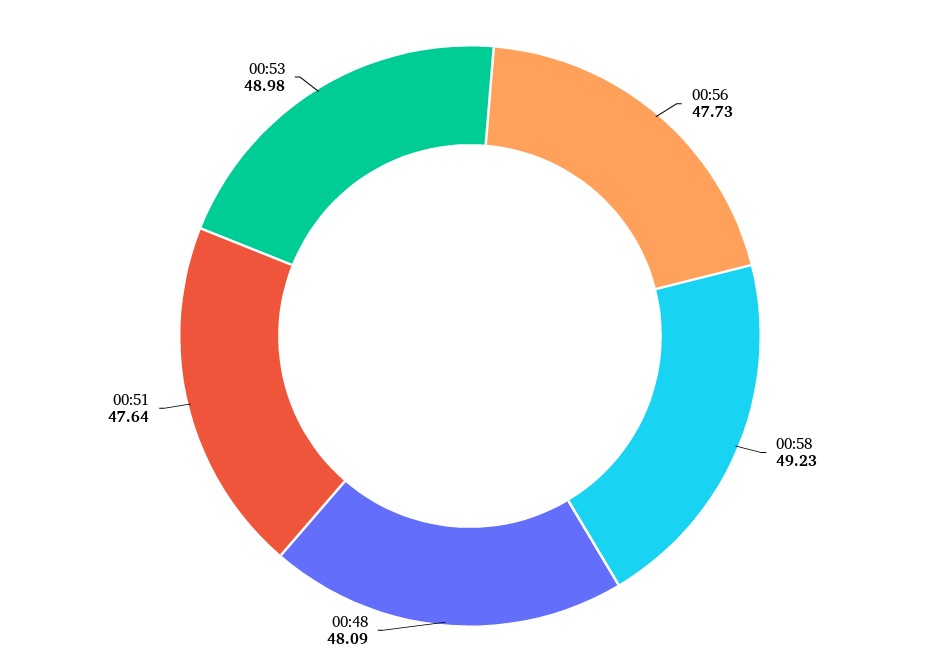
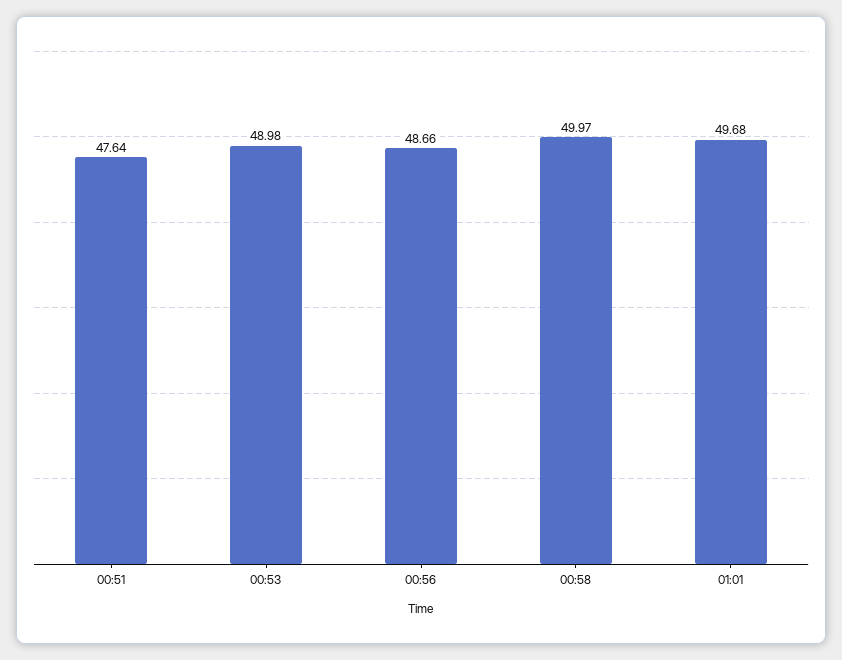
00:56: 47.73 -> 48.66
00:58: 49.23 -> 49.97
00:48: 48.09 -> none
01:01: none -> 49.68

